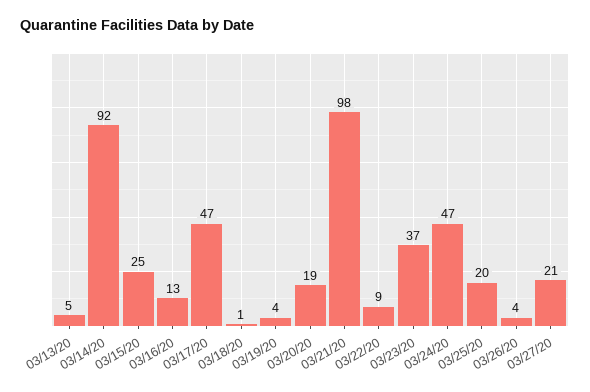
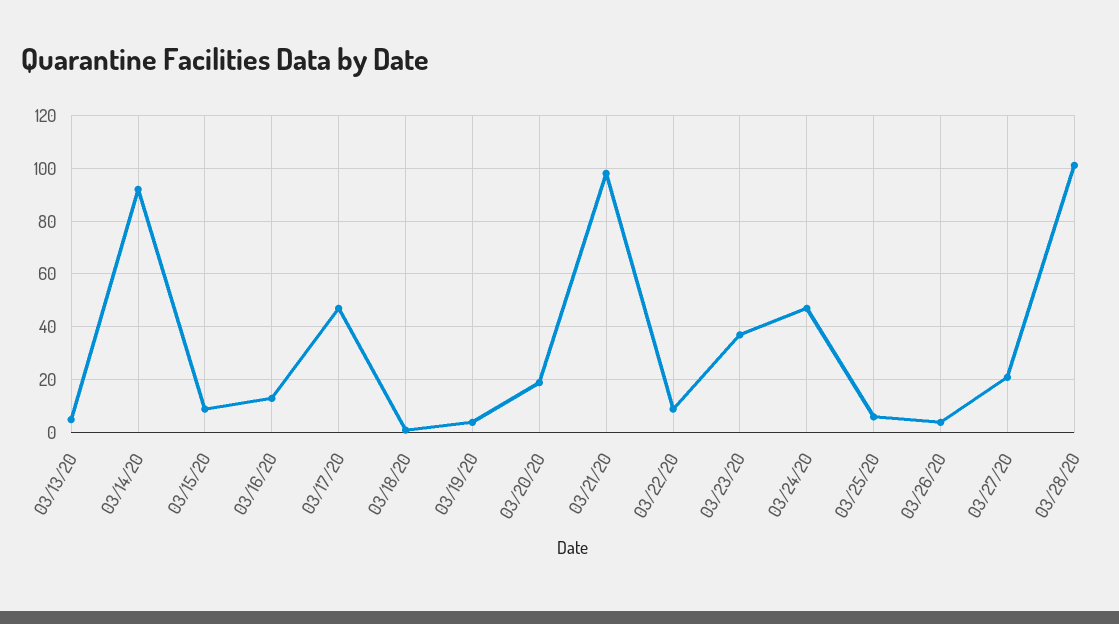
03/15/20: 25 -> 10
03/25/20: 20 -> 5
03/28/20: none -> 100

